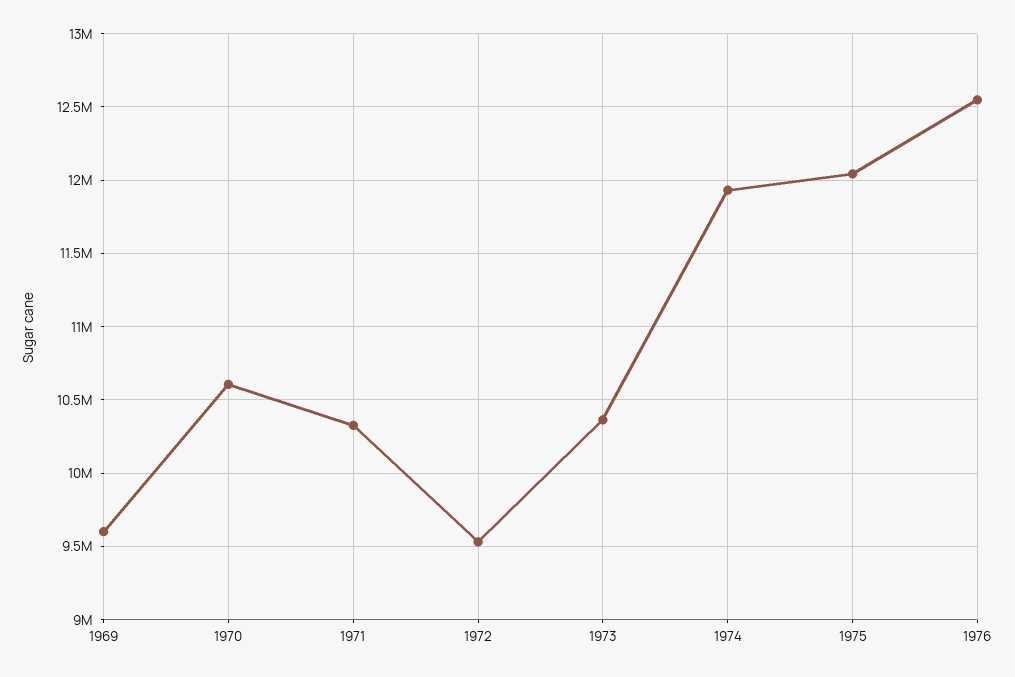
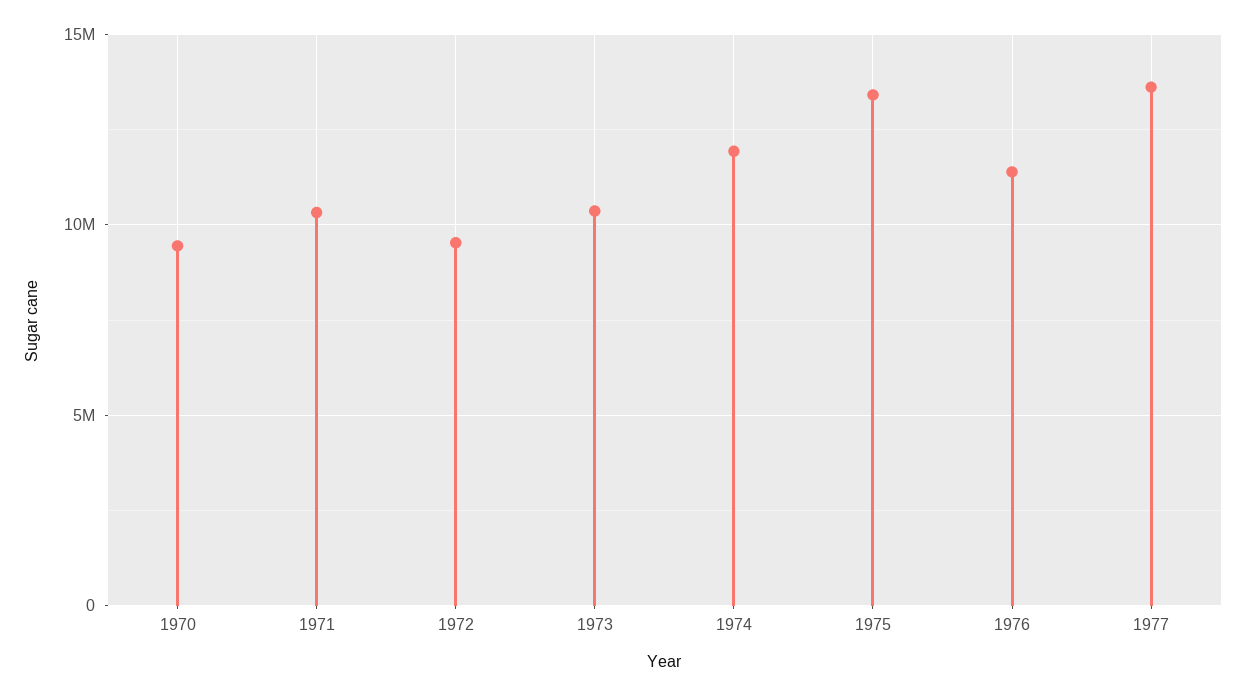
1969: 9600000 -> none
1970: 10600000 -> 9500000
1975: 12050000 -> 13500000
1976: 12550000 -> 11500000
1977: none -> 13500000

